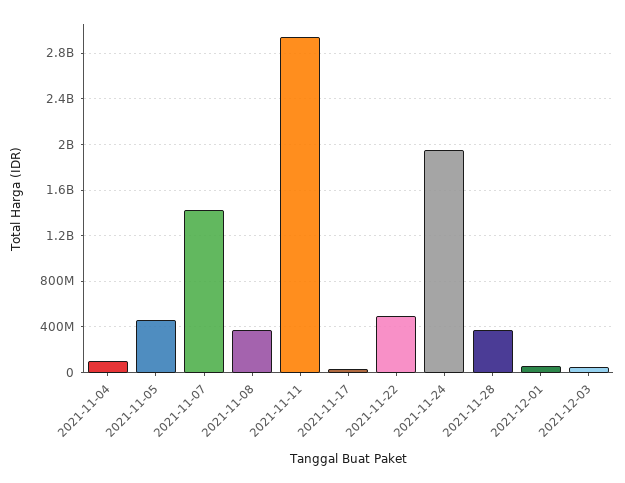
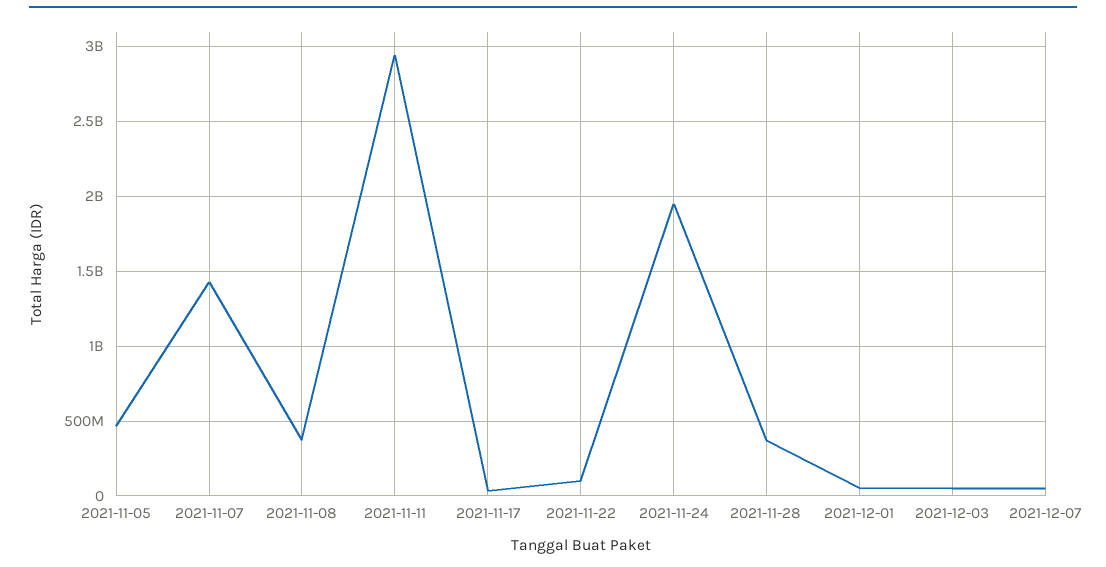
2021-11-04: 100000000 -> none
2021-11-22: 500000000 -> 100000000
2021-12-07: none -> 50000000

